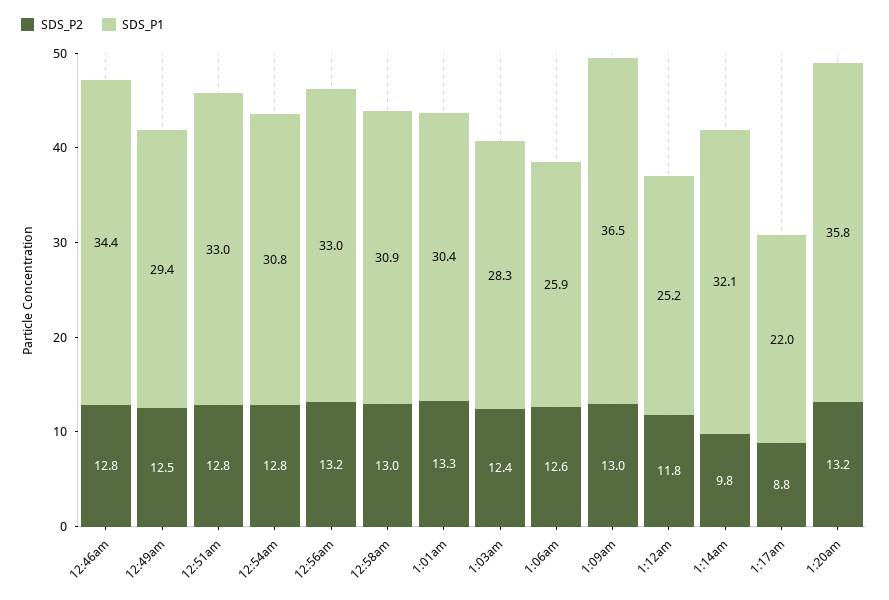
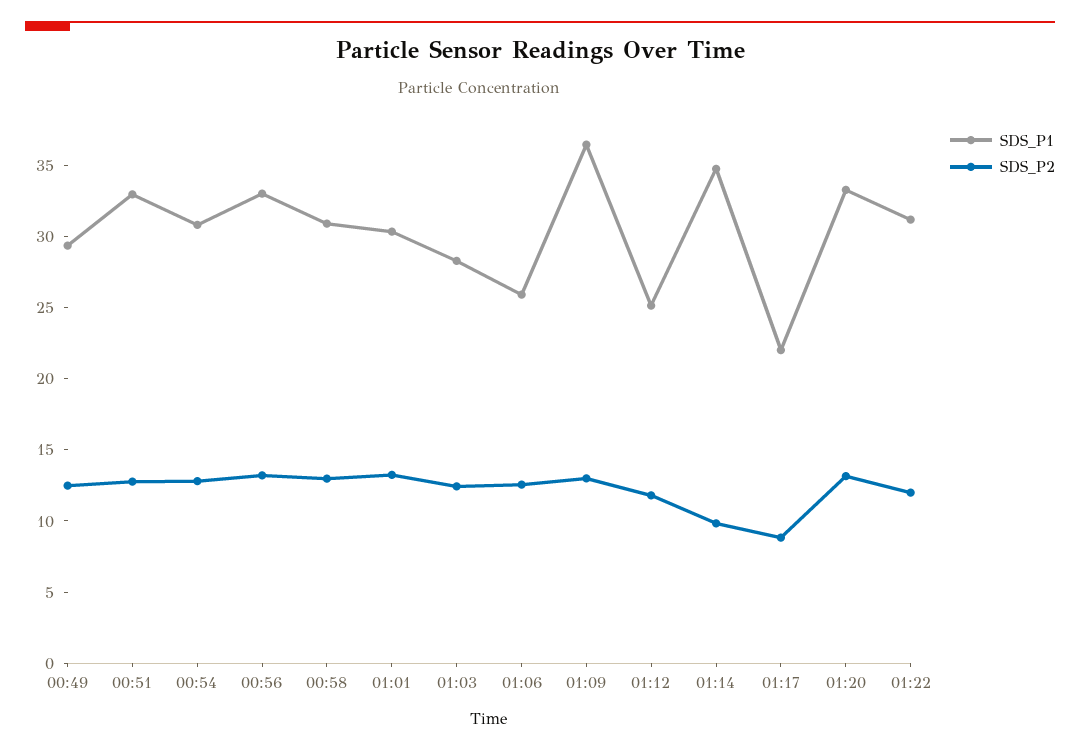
SDS_P2, 12:46am: 12.8 -> none
SDS_P1, 12:46am: 34.4 -> none
SDS_P1, 1:14am: 32.1 -> 35
SDS_P1, 1:20am: 35.8 -> 33
SDS_P1, 01:22: none -> 31
SDS_P2, 01:22: none -> 12

